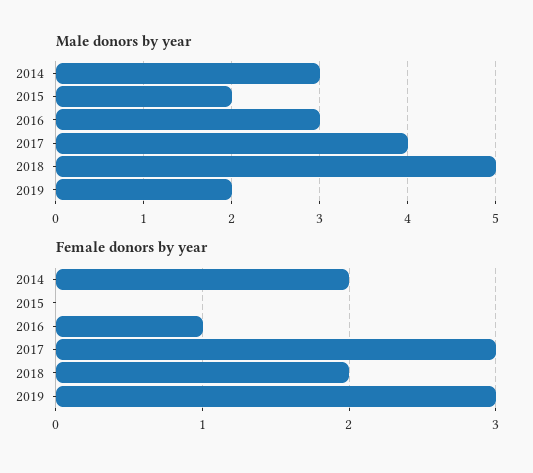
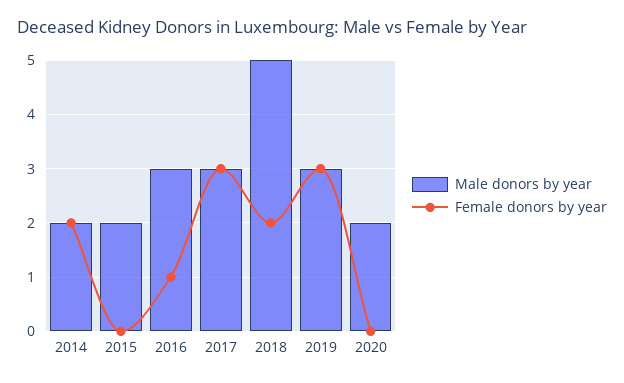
Male donors by year, 2014: 3 -> 2
Male donors by year, 2017: 4 -> 3
Male donors by year, 2019: 2 -> 3
Male donors by year, 2020: none -> 2
Female donors by year, 2020: none -> 0

